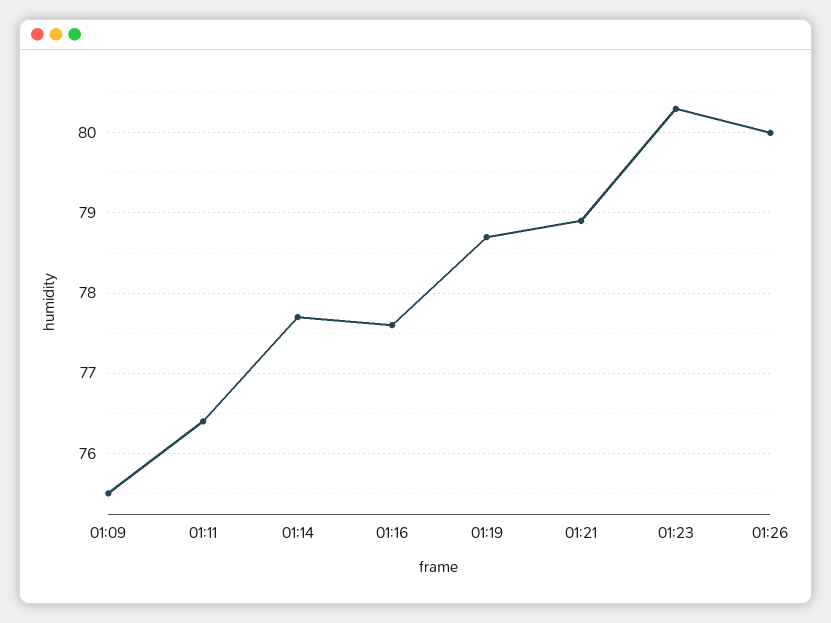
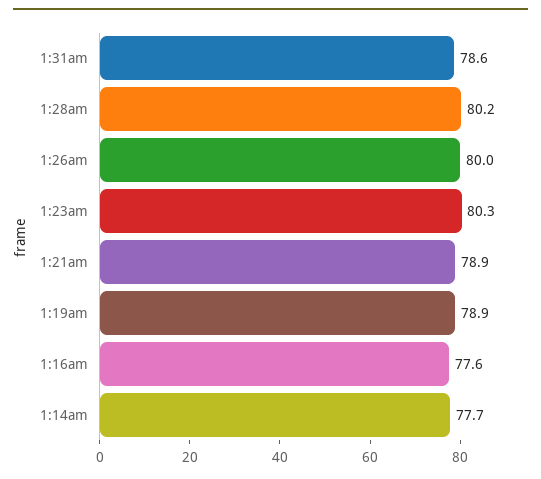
01:09: 75.5 -> none
01:11: 76.4 -> none
01:19: 78.7 -> 78.9
1:31am: none -> 78.6
1:28am: none -> 80.2

